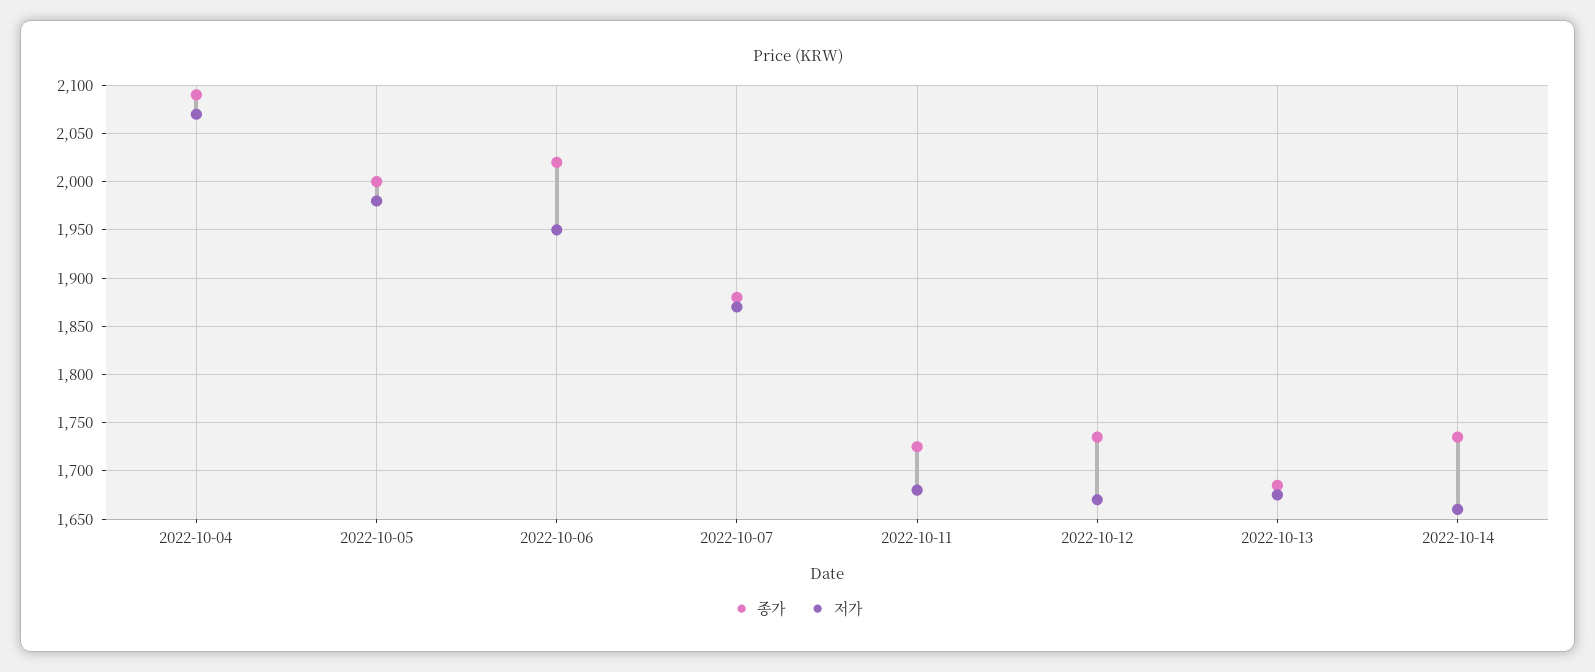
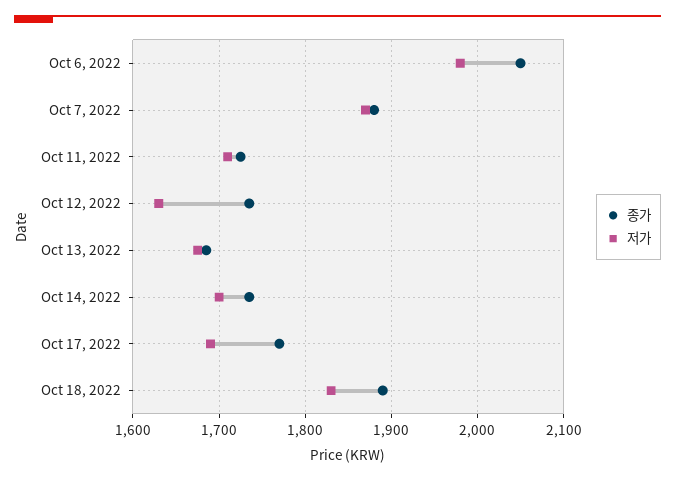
종가, 2022-10-04: 2090 -> none
저가, 2022-10-04: 2070 -> none
종가, 2022-10-05: 2000 -> none
저가, 2022-10-05: 1980 -> none
종가, 2022-10-06: 2020 -> 2050
저가, 2022-10-06: 1950 -> 1980
저가, 2022-10-11: 1680 -> 1710
저가, 2022-10-12: 1670 -> 1630
저가, 2022-10-14: 1660 -> 1700
종가, Oct 17, 2022: none -> 1770
저가, Oct 17, 2022: none -> 1690
종가, Oct 18, 2022: none -> 1890
저가, Oct 18, 2022: none -> 1830

